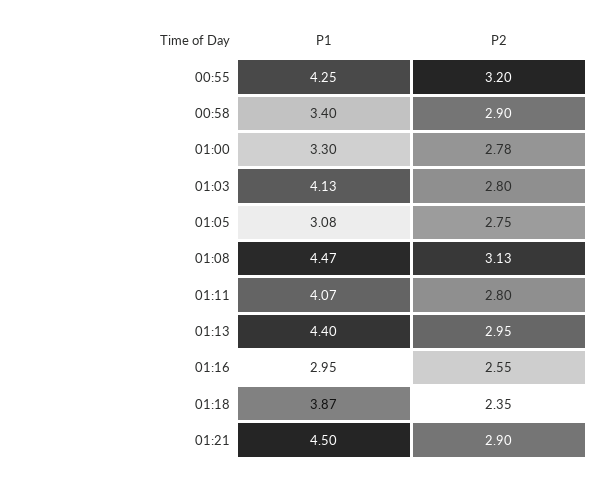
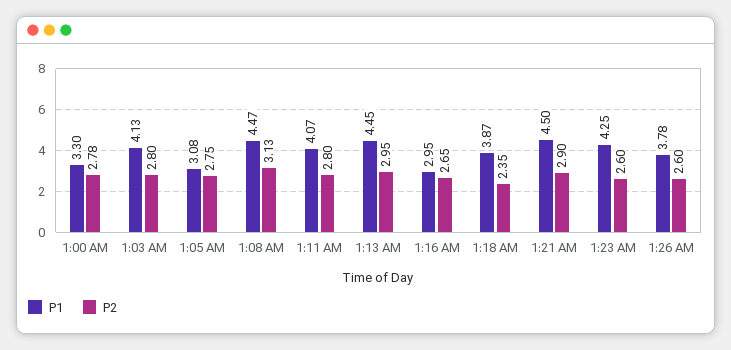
P1, 00:55: 4.25 -> none
P2, 00:55: 3.2 -> none
P1, 00:58: 3.4 -> none
P2, 00:58: 2.9 -> none
P1, 01:13: 4.4 -> 4.45
P2, 01:16: 2.55 -> 2.65
P1, 1:23 AM: none -> 4.25
P2, 1:23 AM: none -> 2.6
P1, 1:26 AM: none -> 3.78
P2, 1:26 AM: none -> 2.6

